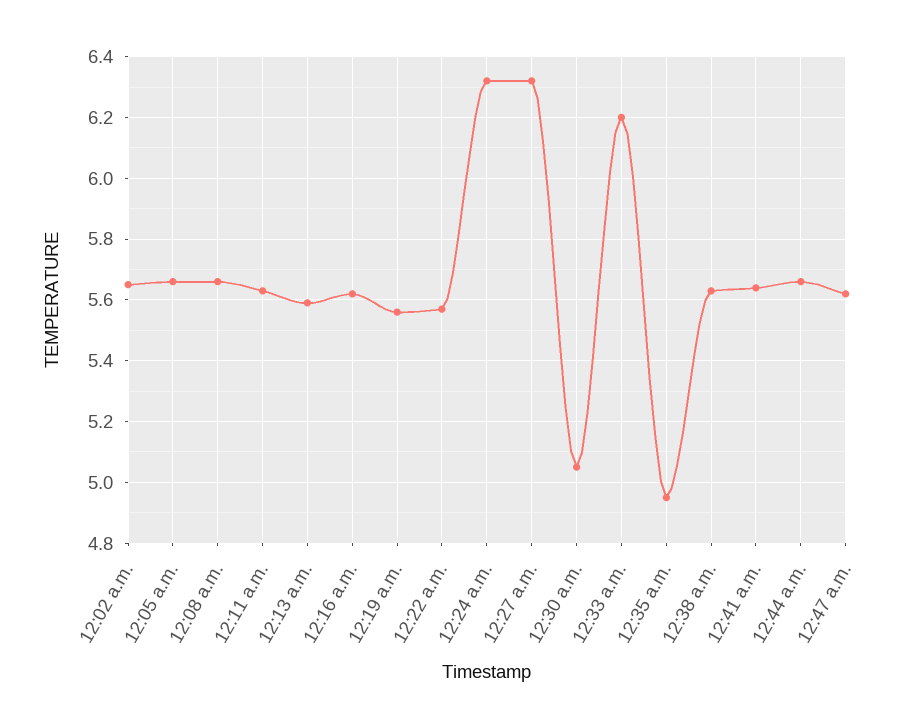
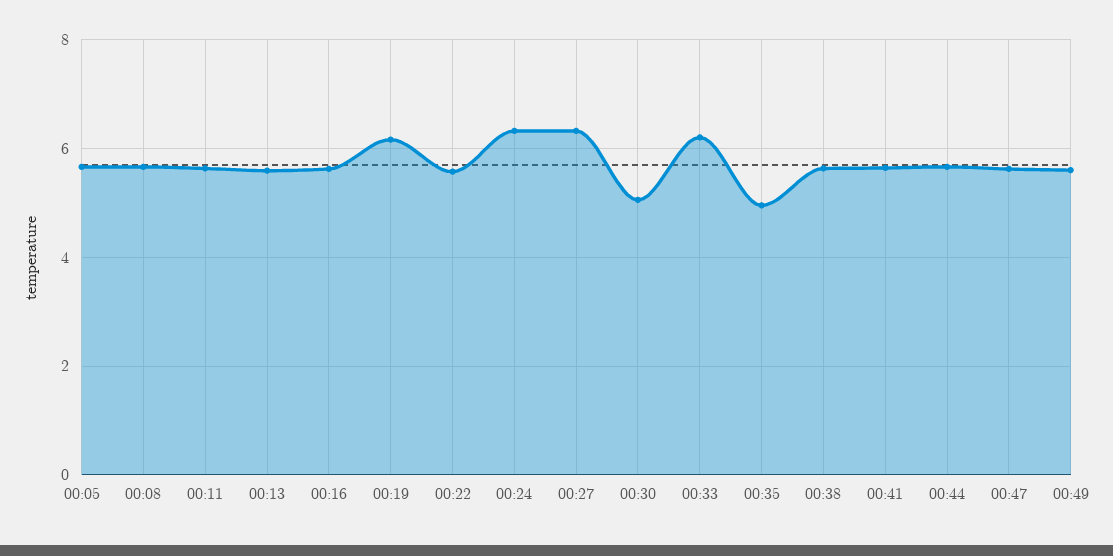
12:02 a.m.: 5.65 -> none
12:19 a.m.: 5.55 -> 6.2
00:49: none -> 5.6

